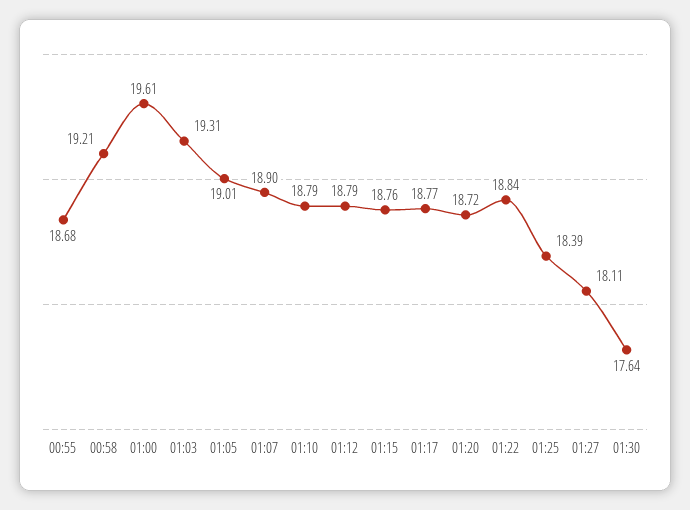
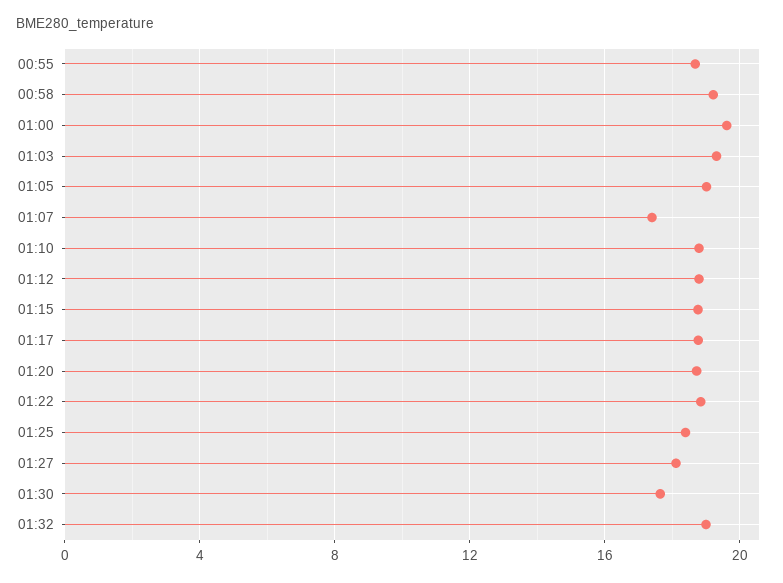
01:07: 18.9 -> 17.5
01:32: none -> 19

